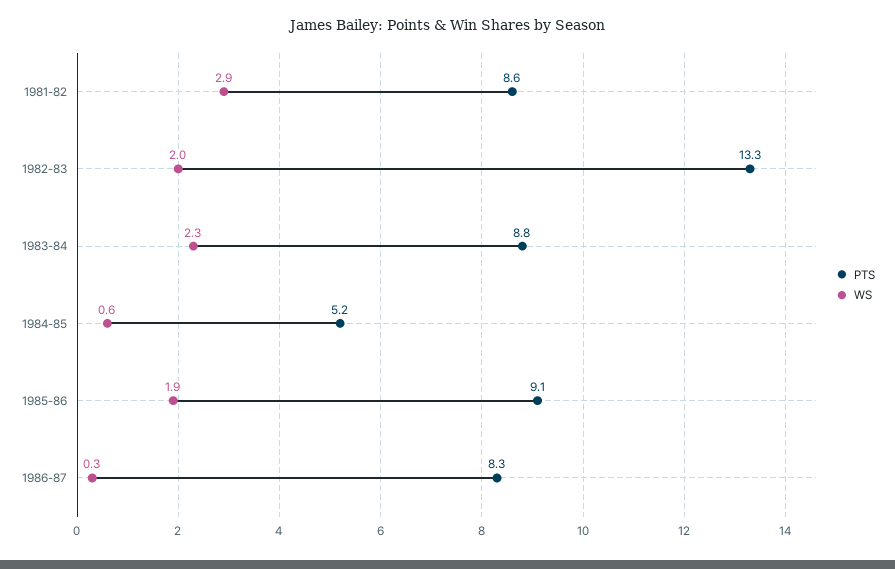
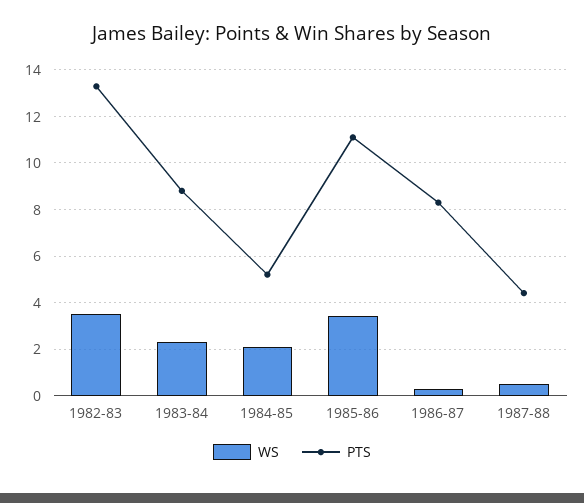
PTS, 1981-82: 8.6 -> none
WS, 1981-82: 2.9 -> none
WS, 1982-83: 2 -> 3.5
WS, 1984-85: 0.6 -> 2
PTS, 1985-86: 9.1 -> 11
WS, 1985-86: 1.9 -> 3.5
WS, 1987-88: none -> 0.5
PTS, 1987-88: none -> 4.5

